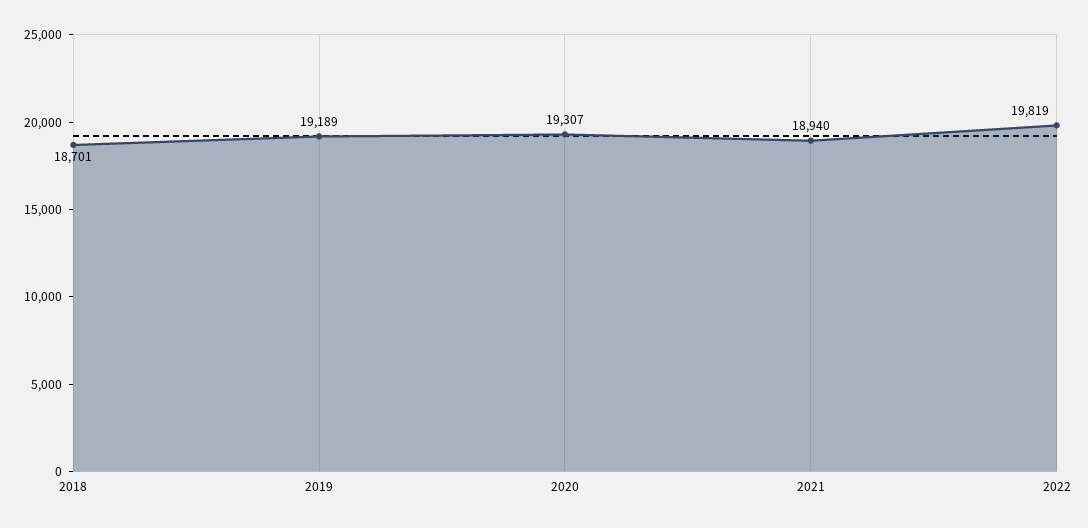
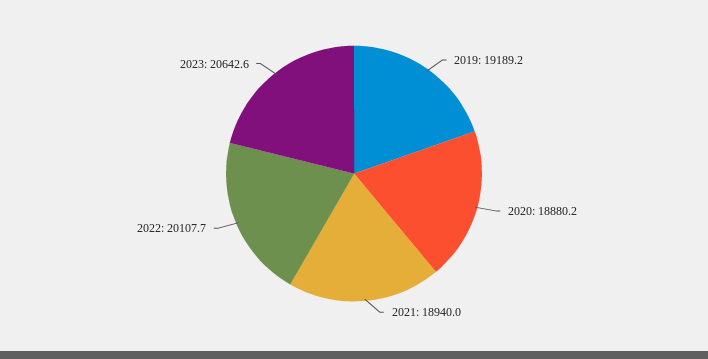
2018: 18701 -> none
2020: 19307 -> 18880.2
2022: 19819 -> 20107.7
2023: none -> 20642.6

